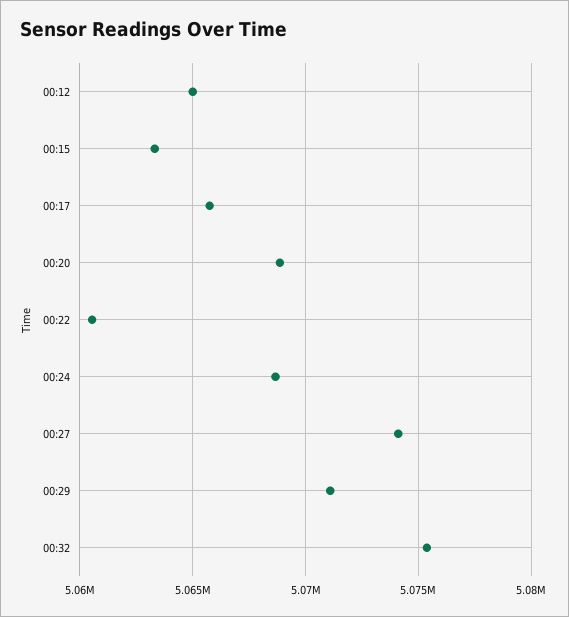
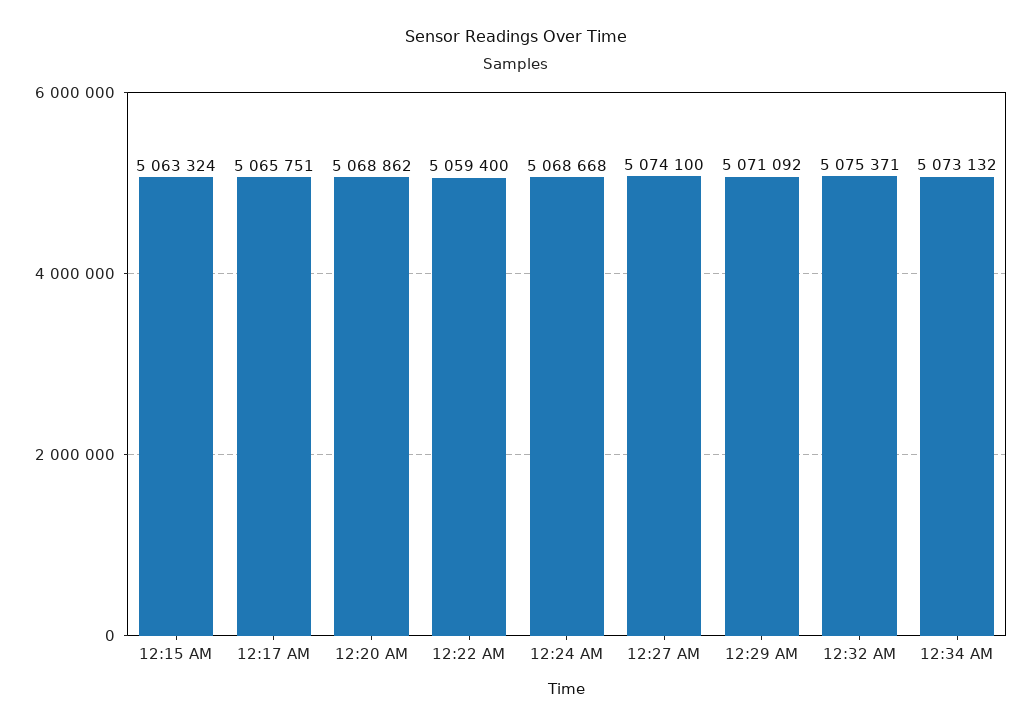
00:12: 5065000 -> none
00:22: 5060500 -> 5059400
12:34 AM: none -> 5073132

